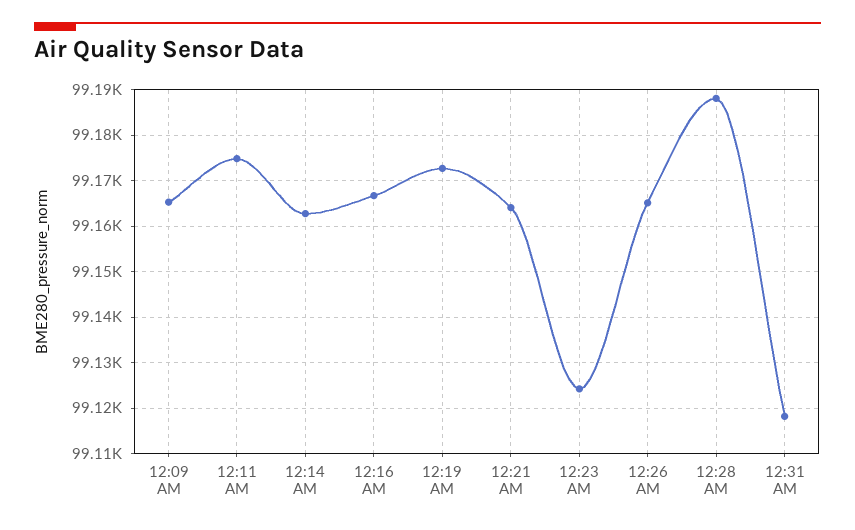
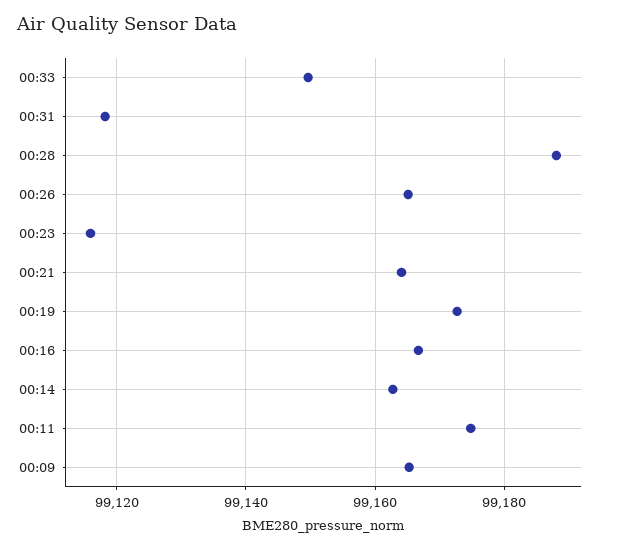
12:23 AM: 99124 -> 99116
00:33: none -> 99150

